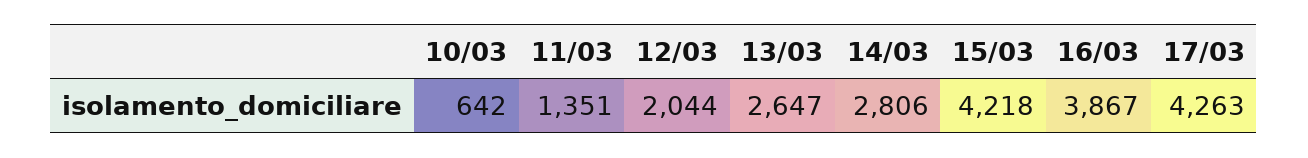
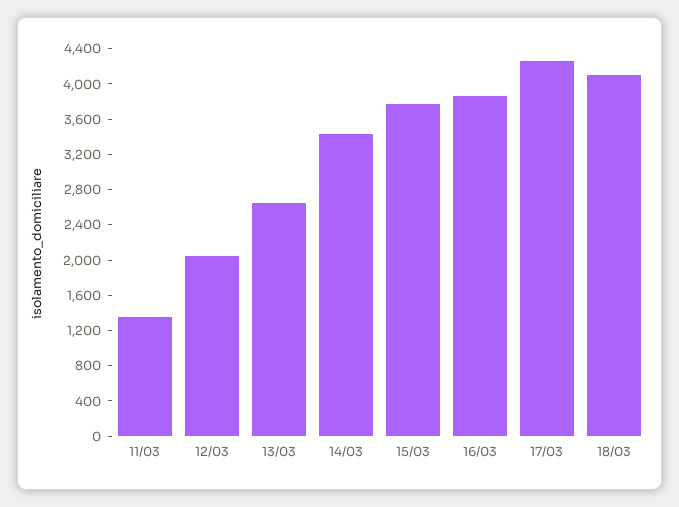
10/03: 642 -> none
14/03: 2806 -> 3400
15/03: 4218 -> 3800
18/03: none -> 4100

